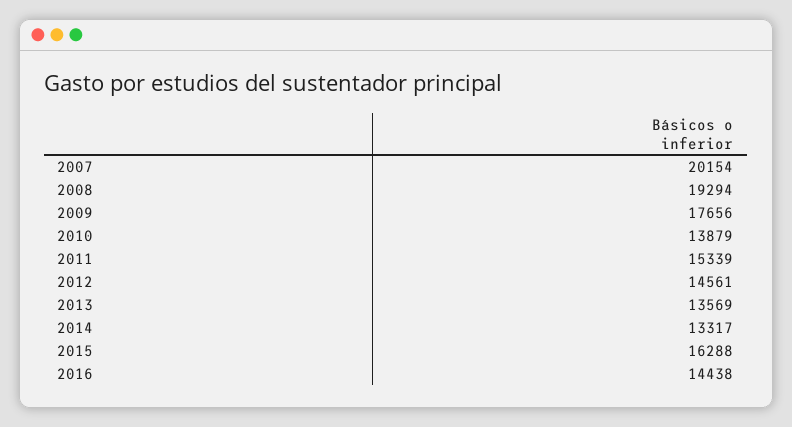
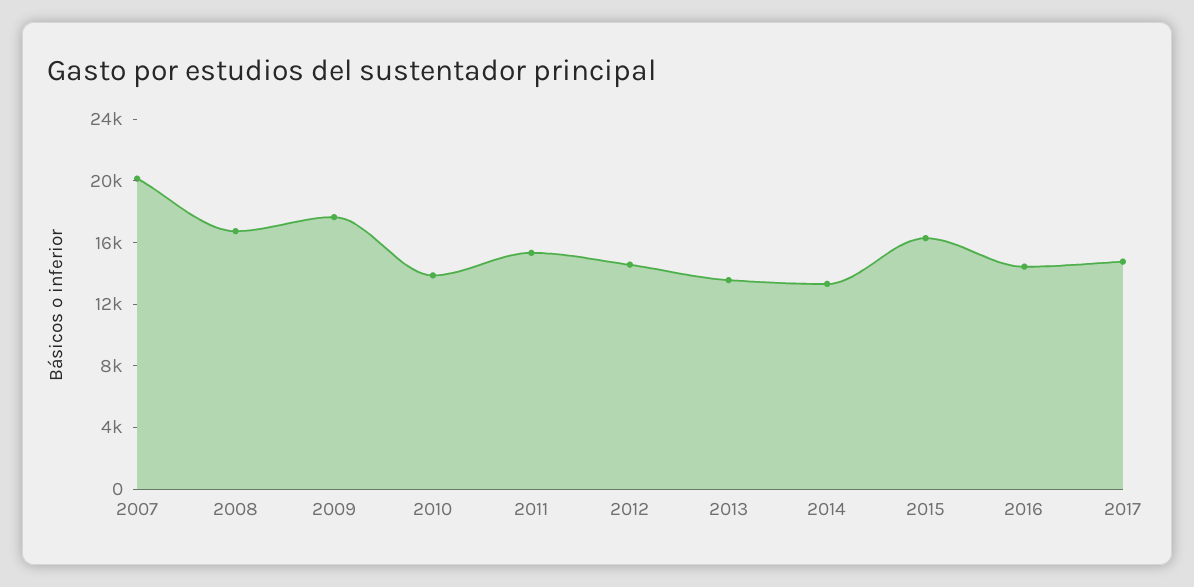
2008: 19294 -> 17000
2017: none -> 15000

